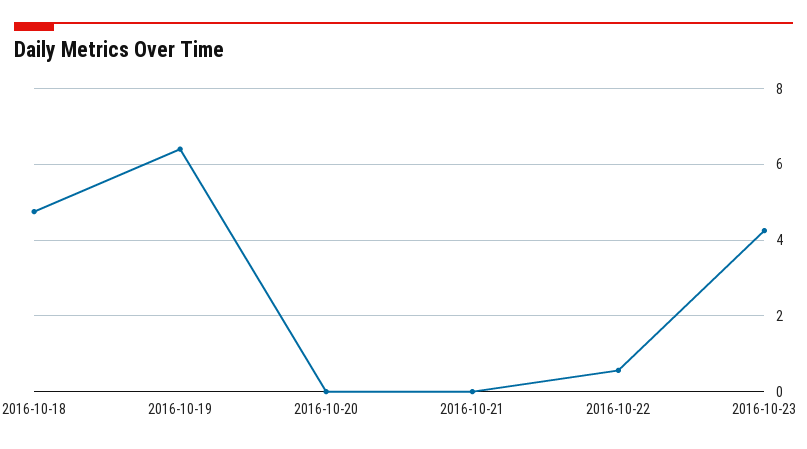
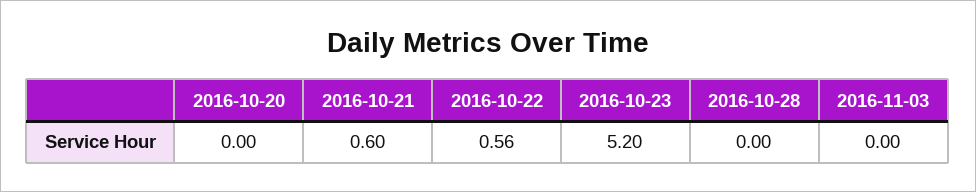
2016-10-18: 4.8 -> none
2016-10-19: 6.4 -> none
2016-10-21: 0 -> 0.6
2016-10-23: 4.2 -> 5.2
2016-10-28: none -> 0
2016-11-03: none -> 0

